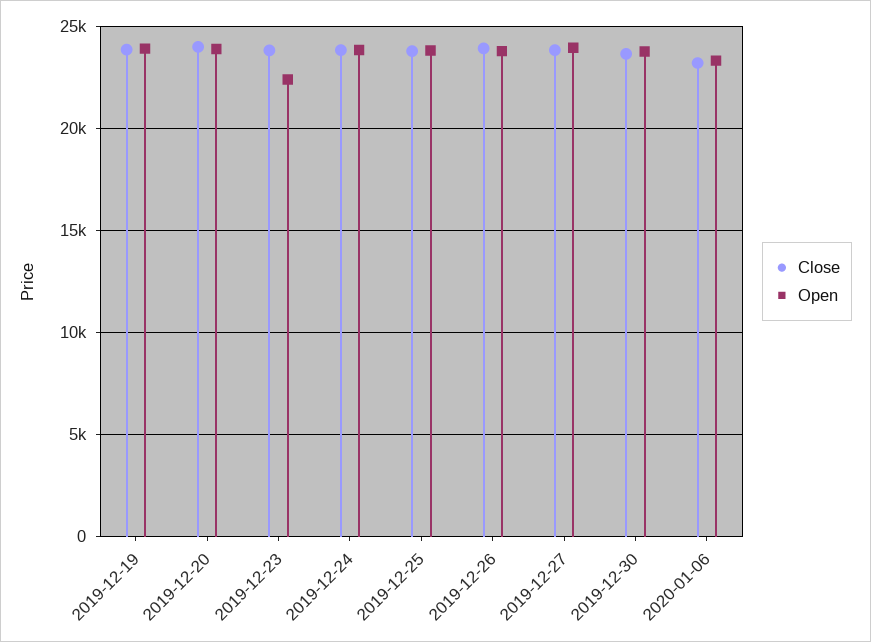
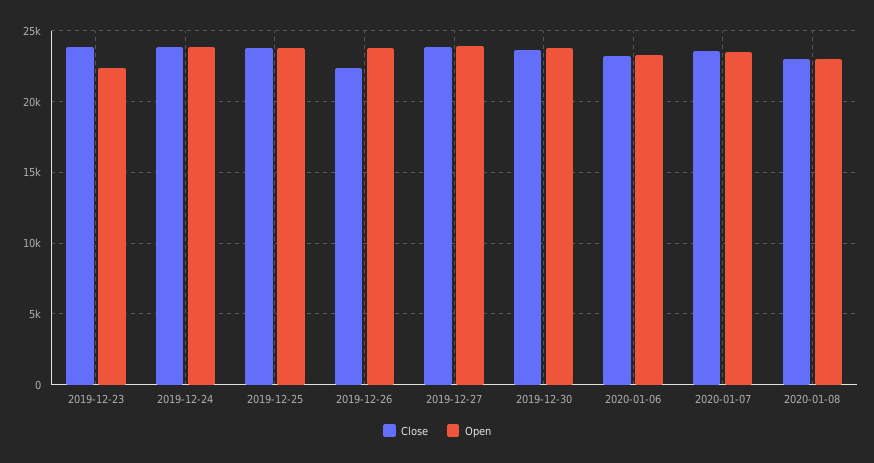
Close, 2019-12-19: 24000 -> none
Open, 2019-12-19: 24000 -> none
Close, 2019-12-20: 24000 -> none
Open, 2019-12-20: 24000 -> none
Close, 2019-12-26: 24000 -> 22500
Close, 2020-01-07: none -> 23500
Open, 2020-01-07: none -> 23500
Close, 2020-01-08: none -> 23000
Open, 2020-01-08: none -> 23000

